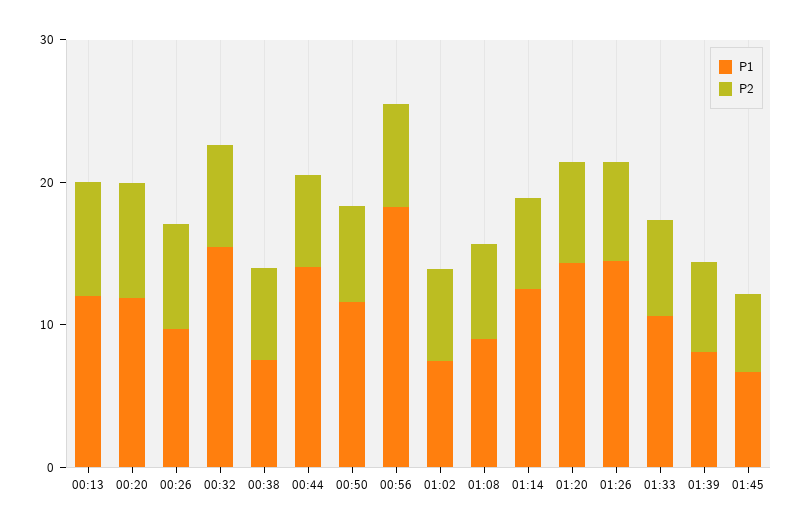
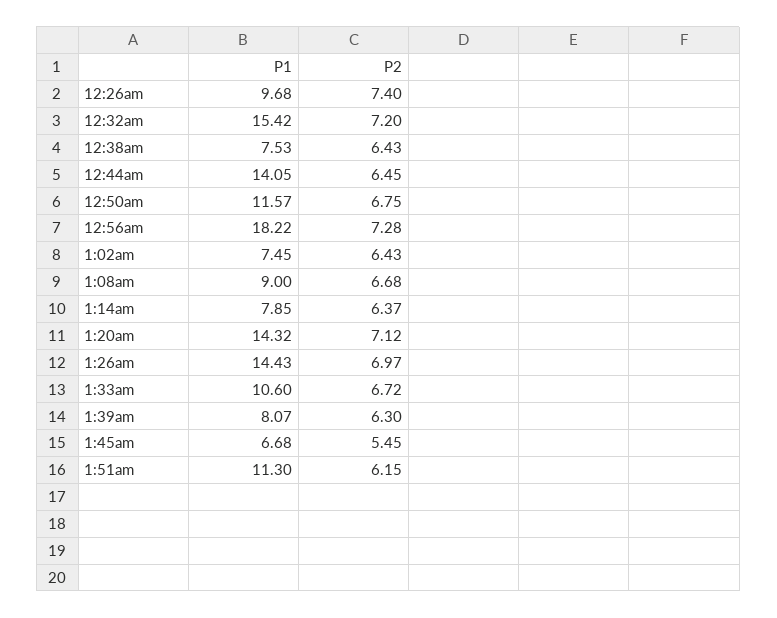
P1, 00:13: 12 -> none
P2, 00:13: 8 -> none
P1, 00:20: 12 -> none
P2, 00:20: 8 -> none
P1, 01:14: 12 -> 7.85
P1, 1:51am: none -> 11.3
P2, 1:51am: none -> 6.15

